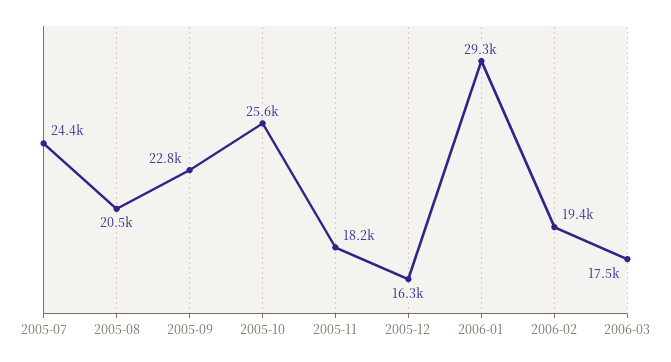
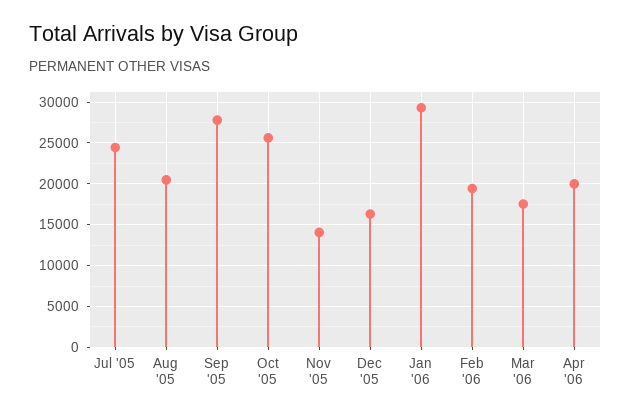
2005-09: 22800 -> 28000
2005-11: 18200 -> 14000
Apr '06: none -> 20000

